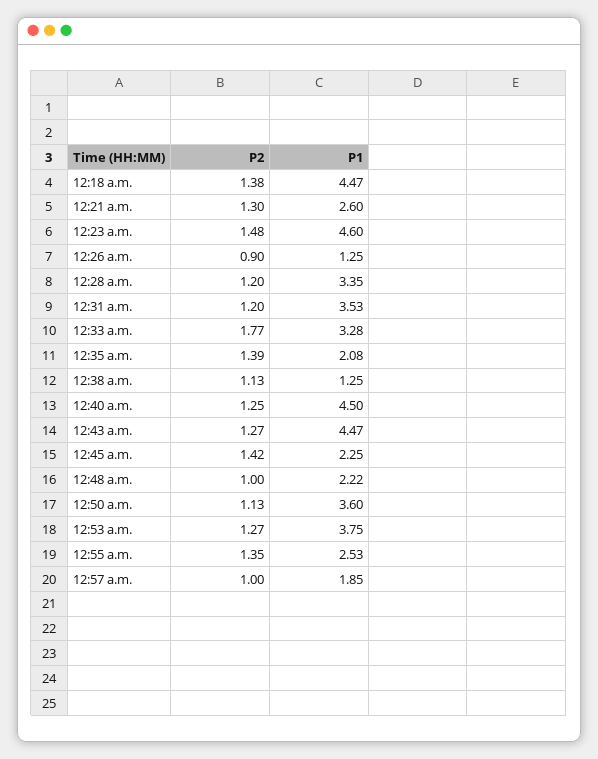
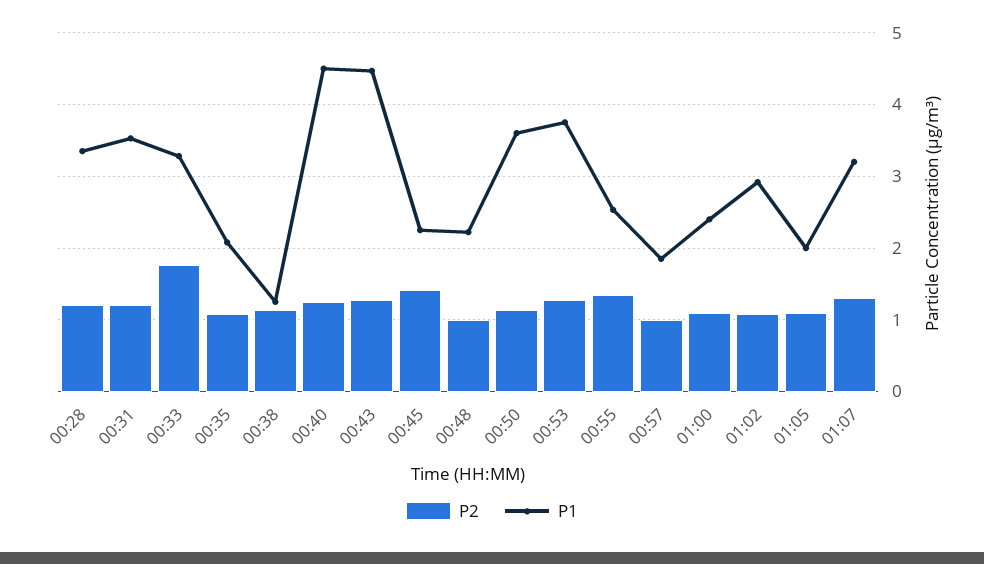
P2, 12:18 a.m.: 1.38 -> none
P1, 12:18 a.m.: 4.47 -> none
P2, 12:21 a.m.: 1.3 -> none
P1, 12:21 a.m.: 2.6 -> none
P2, 12:23 a.m.: 1.48 -> none
P1, 12:23 a.m.: 4.6 -> none
P2, 12:26 a.m.: 0.9 -> none
P1, 12:26 a.m.: 1.25 -> none
P2, 12:35 a.m.: 1.39 -> 1.1
P2, 01:00: none -> 1.1
P1, 01:00: none -> 2.4
P2, 01:02: none -> 1.1
P1, 01:02: none -> 2.9
P2, 01:05: none -> 1.1
P1, 01:05: none -> 2
P2, 01:07: none -> 1.3
P1, 01:07: none -> 3.2

